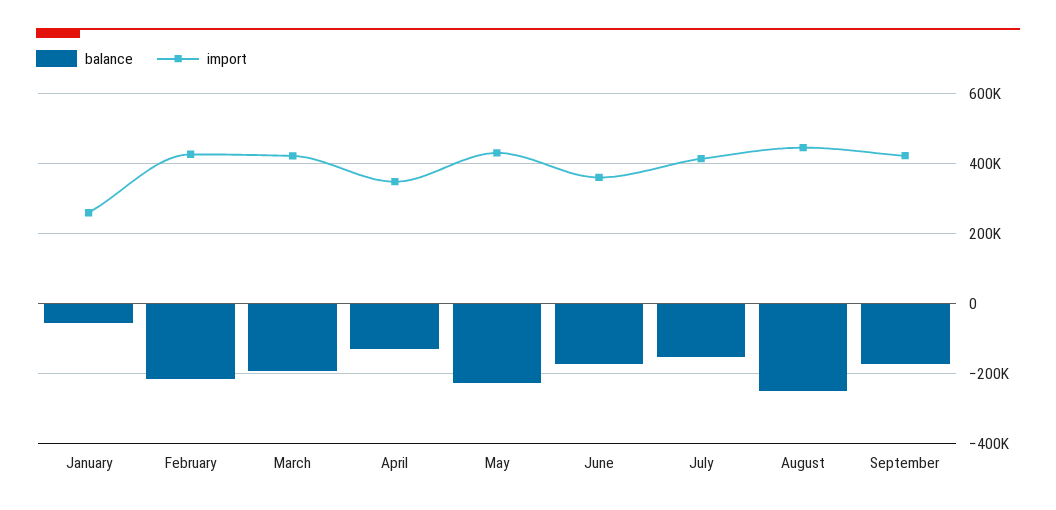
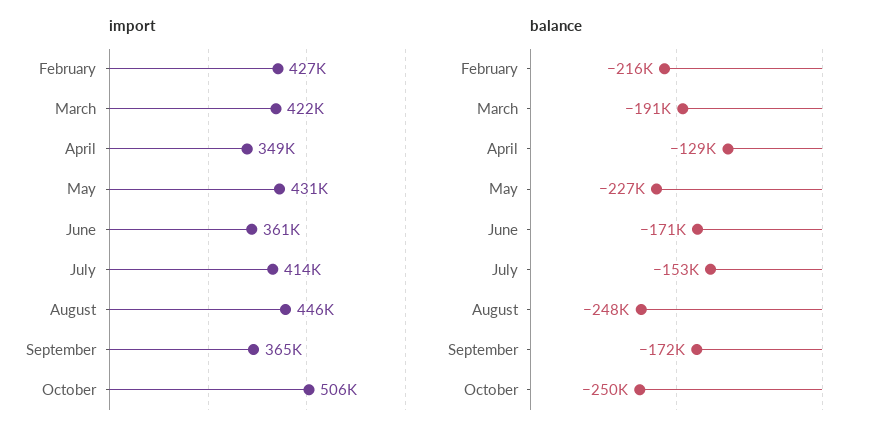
balance, January: -60000 -> none
import, January: 260000 -> none
import, September: 420000 -> 365000
import, October: none -> 506000
balance, October: none -> -250000

